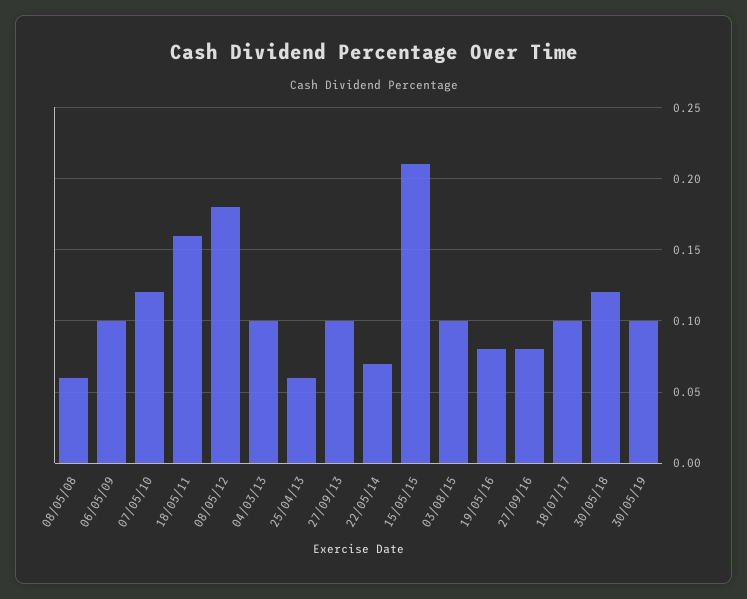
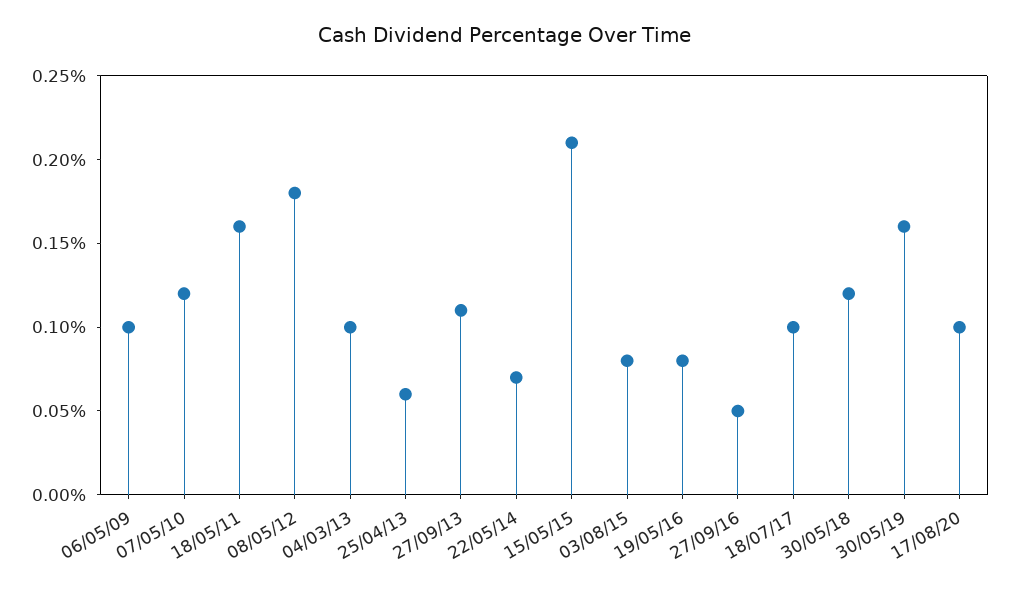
08/05/08: 0.06 -> none
27/09/13: 0.1 -> 0.11
03/08/15: 0.1 -> 0.08
27/09/16: 0.08 -> 0.05
30/05/19: 0.1 -> 0.16
17/08/20: none -> 0.1

